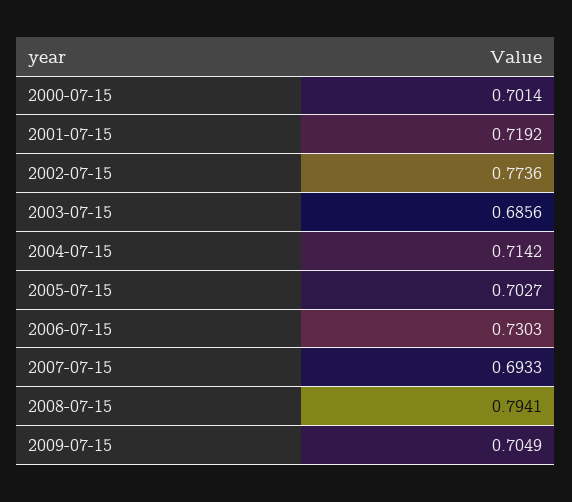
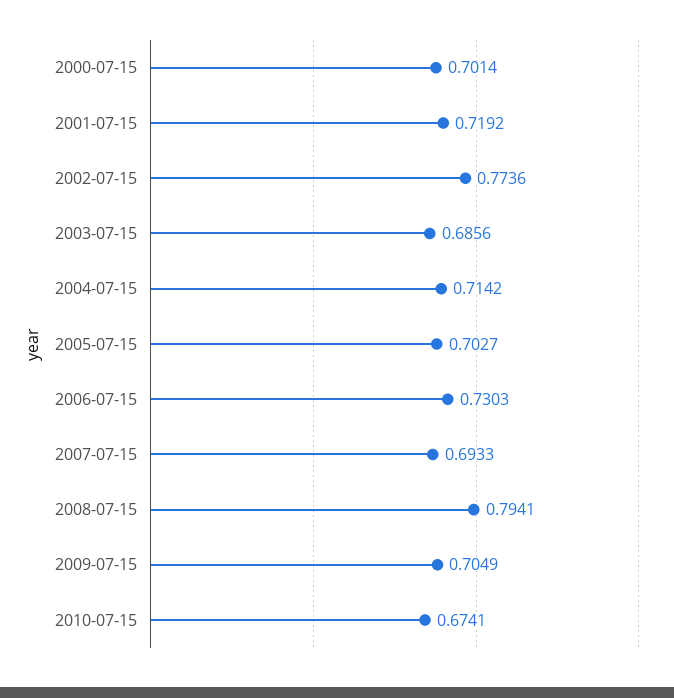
2010-07-15: none -> 0.6741

